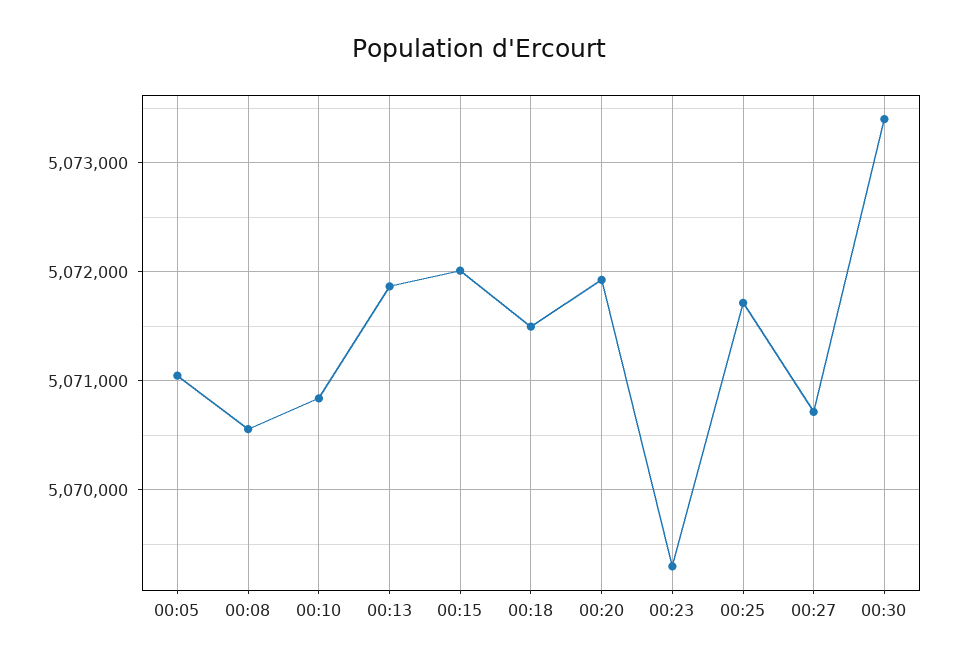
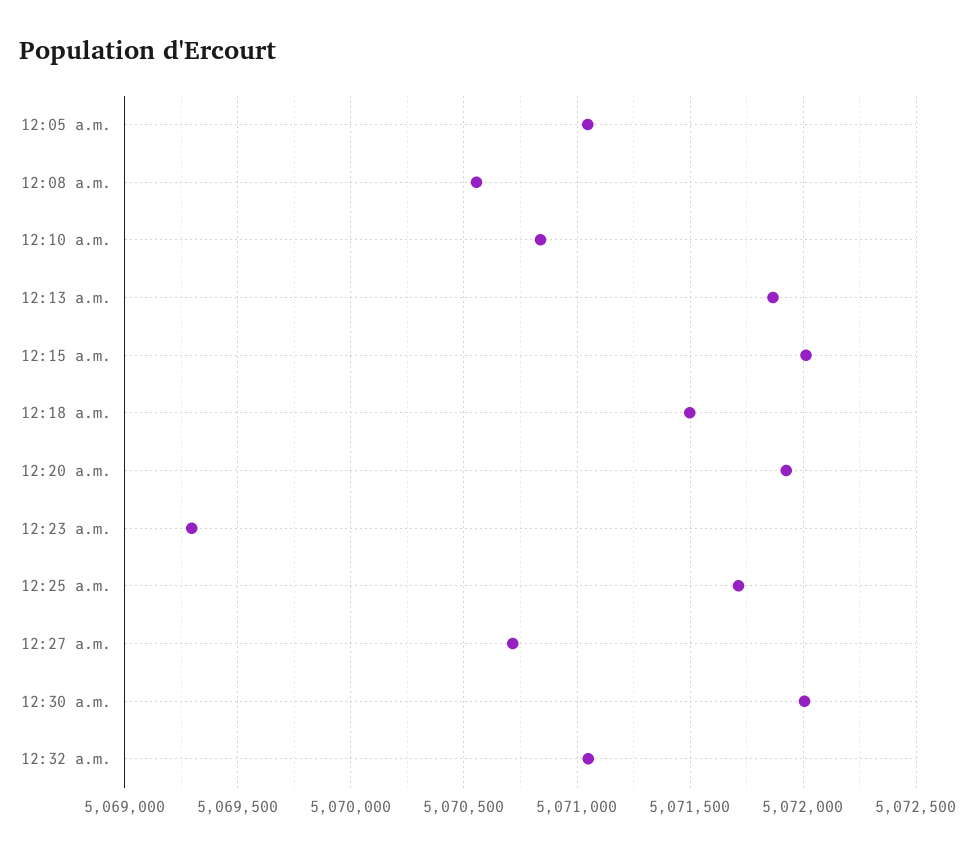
00:30: 5073400 -> 5072000
12:32 a.m.: none -> 5071050

